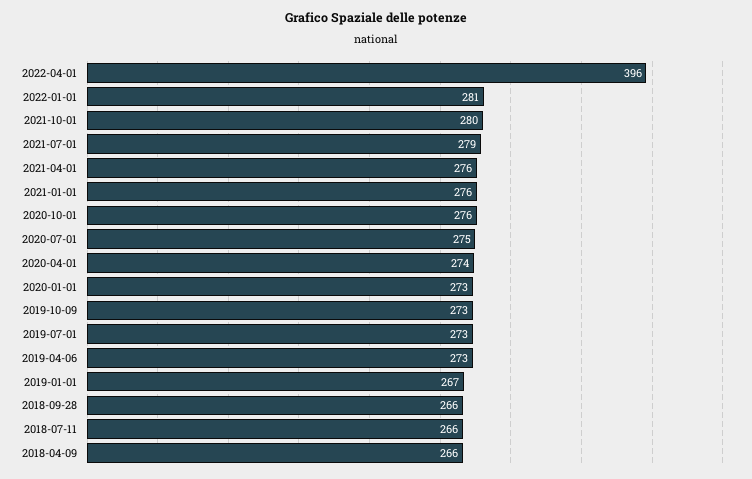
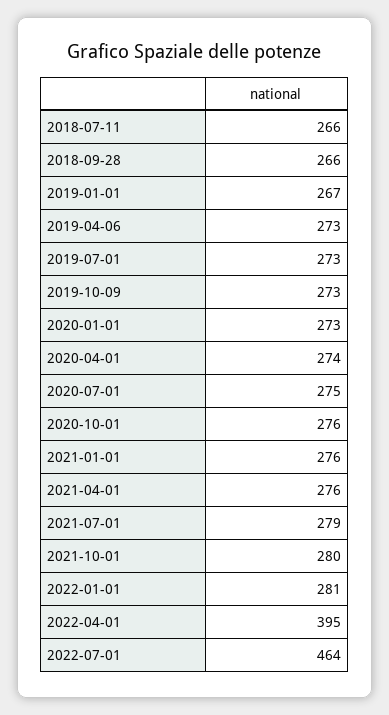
2022-04-01: 396 -> 395
2018-04-09: 266 -> none
2022-07-01: none -> 464

